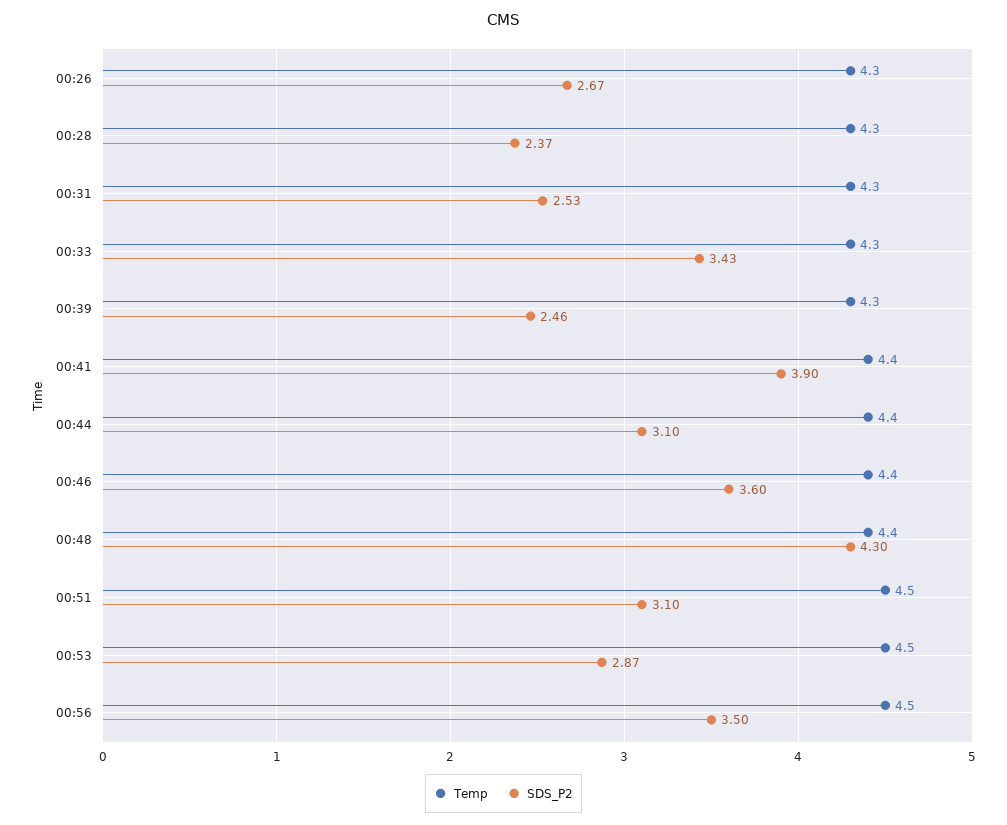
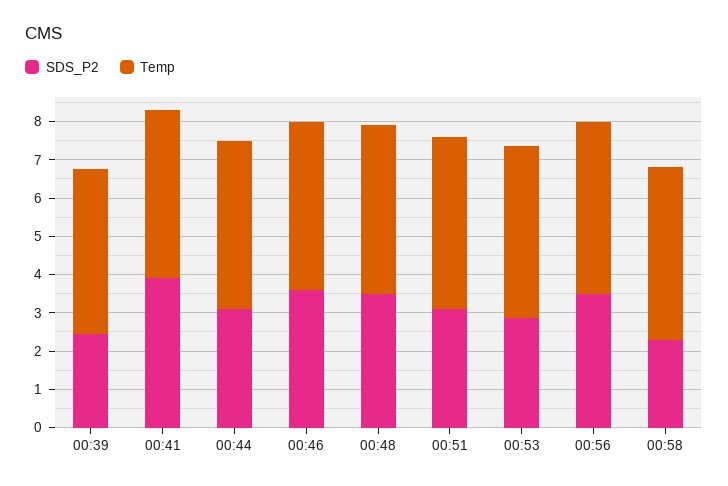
Temp, 00:26: 4.3 -> none
SDS_P2, 00:26: 2.67 -> none
Temp, 00:28: 4.3 -> none
SDS_P2, 00:28: 2.37 -> none
Temp, 00:31: 4.3 -> none
SDS_P2, 00:31: 2.53 -> none
Temp, 00:33: 4.3 -> none
SDS_P2, 00:33: 3.43 -> none
SDS_P2, 00:48: 4.3 -> 3.5
SDS_P2, 00:58: none -> 2.25
Temp, 00:58: none -> 4.5

